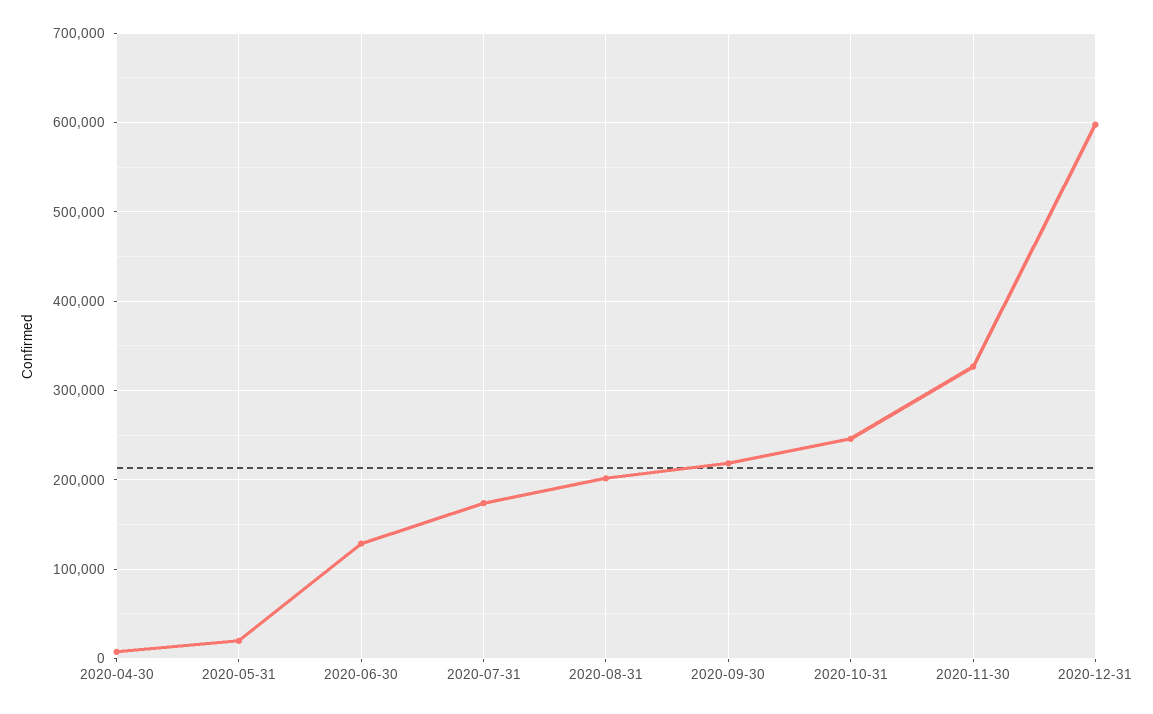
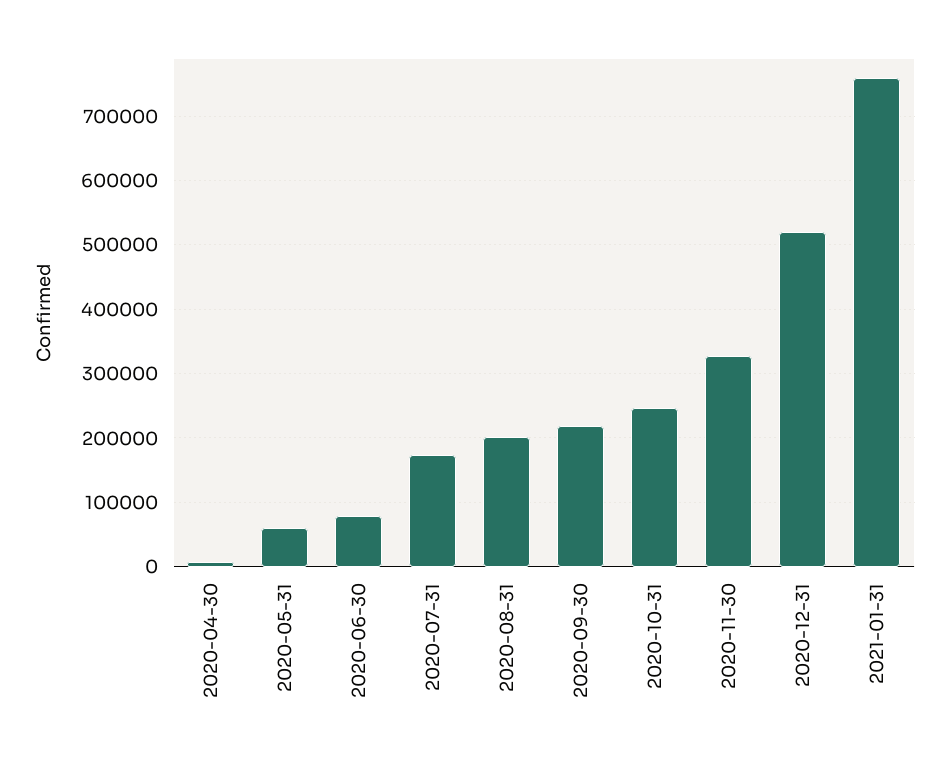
2020-05-31: 20000 -> 60000
2020-06-30: 130000 -> 80000
2020-12-31: 600000 -> 520000
2021-01-31: none -> 760000

